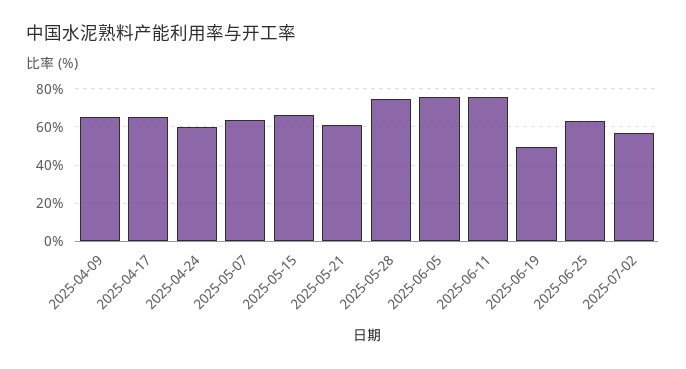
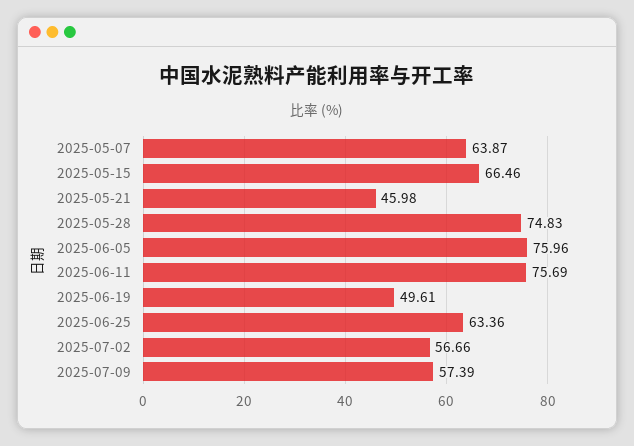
2025-04-09: 65 -> none
2025-04-17: 65 -> none
2025-04-24: 60 -> none
2025-05-21: 60 -> 45.98
2025-07-09: none -> 57.39

